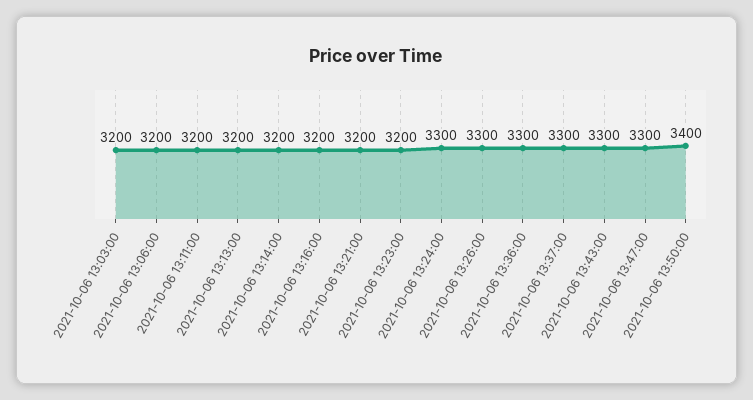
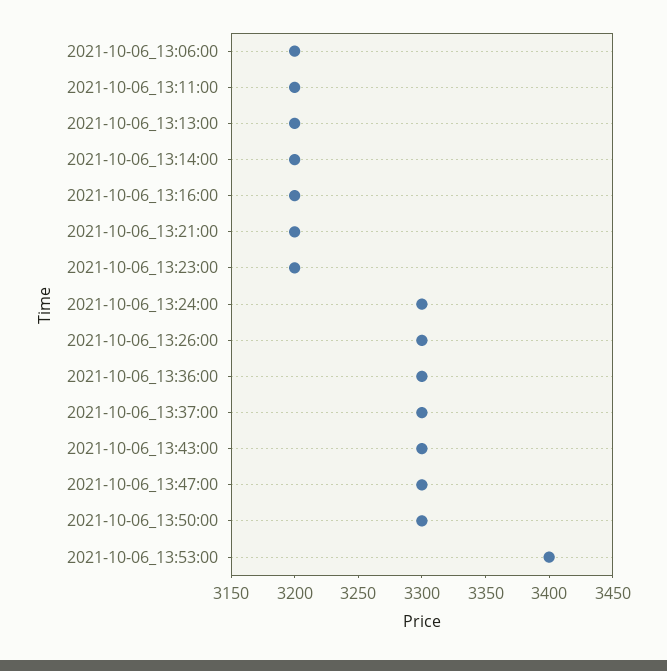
2021-10-06 13:03:00: 3200 -> none
2021-10-06 13:50:00: 3400 -> 3300
2021-10-06_13:53:00: none -> 3400

